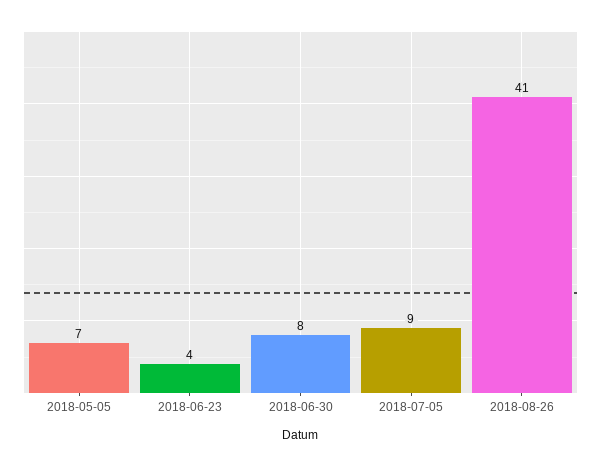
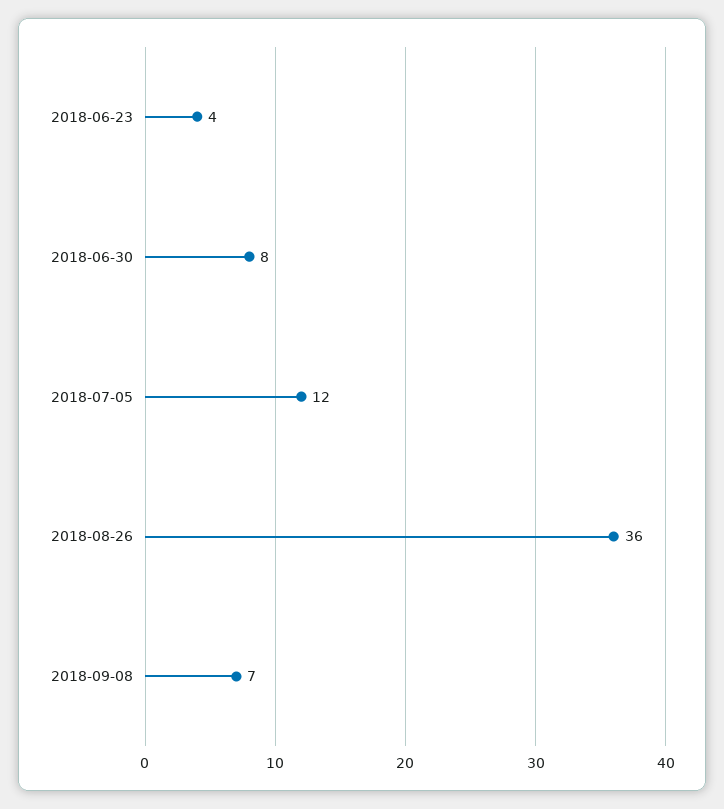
2018-05-05: 7 -> none
2018-07-05: 9 -> 12
2018-08-26: 41 -> 36
2018-09-08: none -> 7

